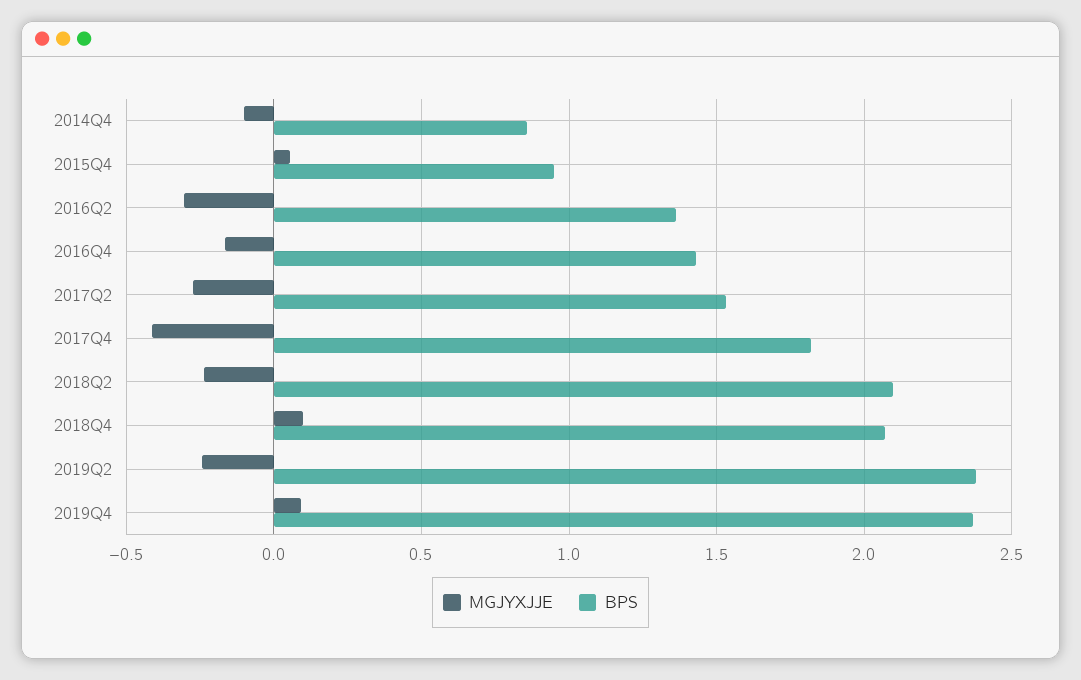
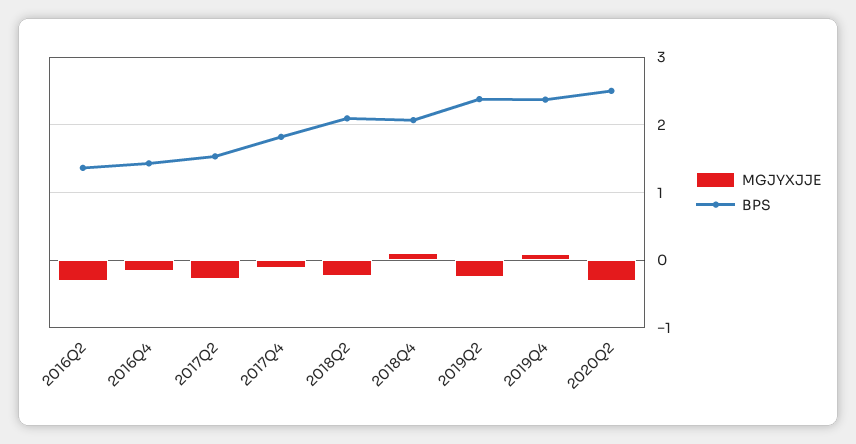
MGJYXJJE, 2014Q4: -0.1 -> none
BPS, 2014Q4: 0.85 -> none
MGJYXJJE, 2015Q4: 0.05 -> none
BPS, 2015Q4: 0.95 -> none
MGJYXJJE, 2017Q4: -0.4 -> -0.1
MGJYXJJE, 2020Q2: none -> -0.3
BPS, 2020Q2: none -> 2.5

